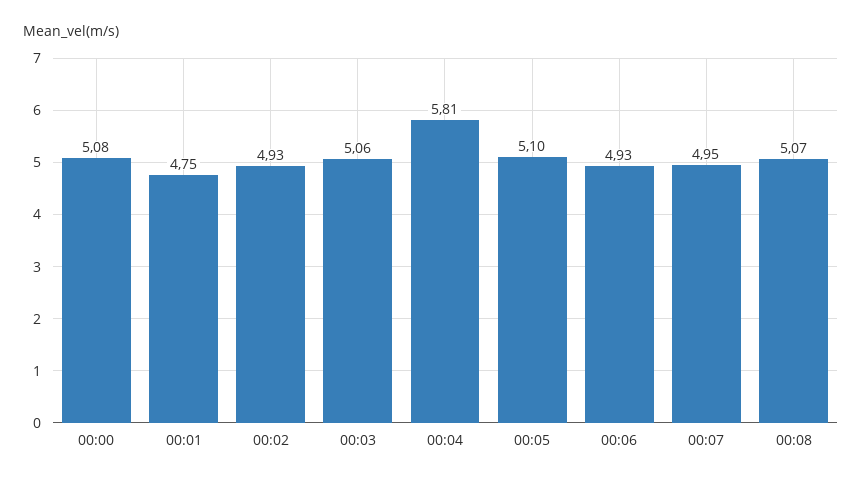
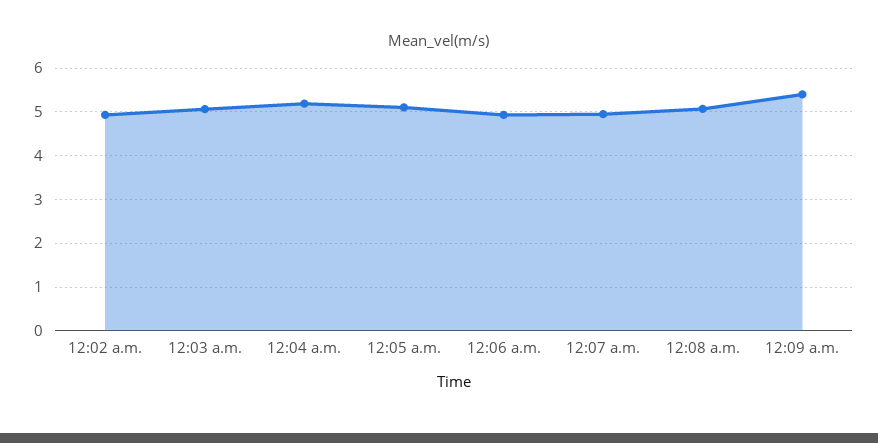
00:00: 5.08 -> none
00:01: 4.75 -> none
00:04: 5.81 -> 5.2
12:09 a.m.: none -> 5.4

